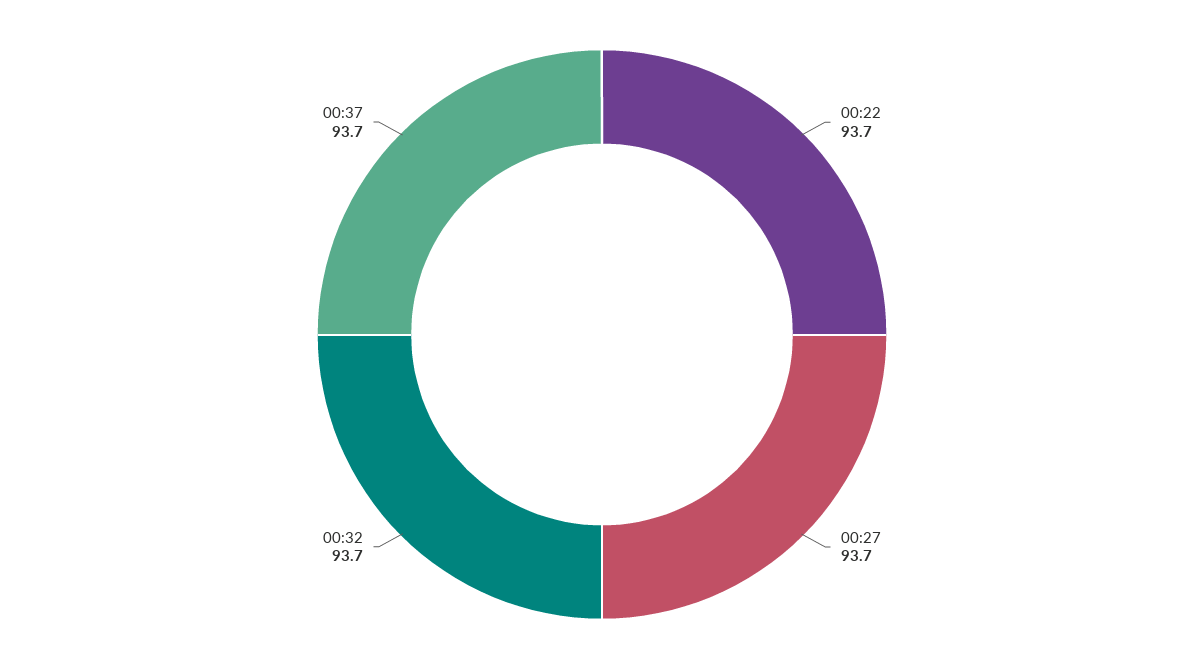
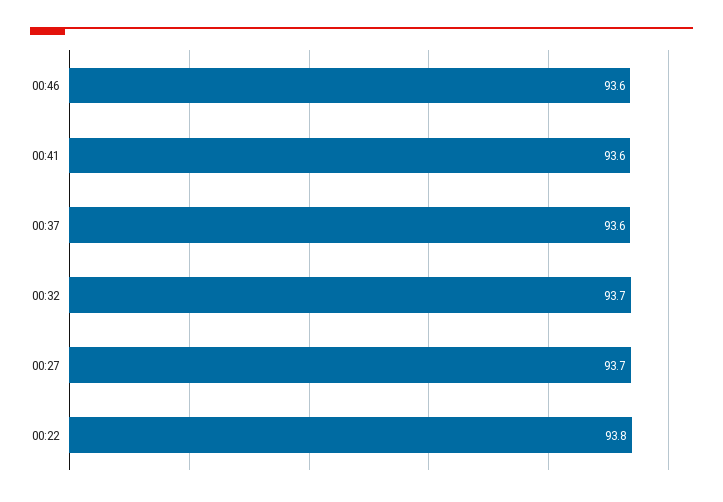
00:22: 93.7 -> 93.8
00:37: 93.7 -> 93.6
00:46: none -> 93.6
00:41: none -> 93.6

